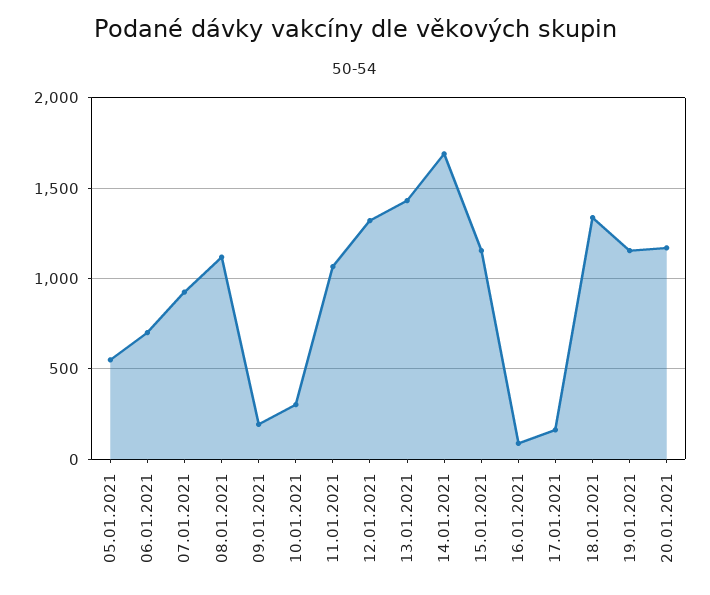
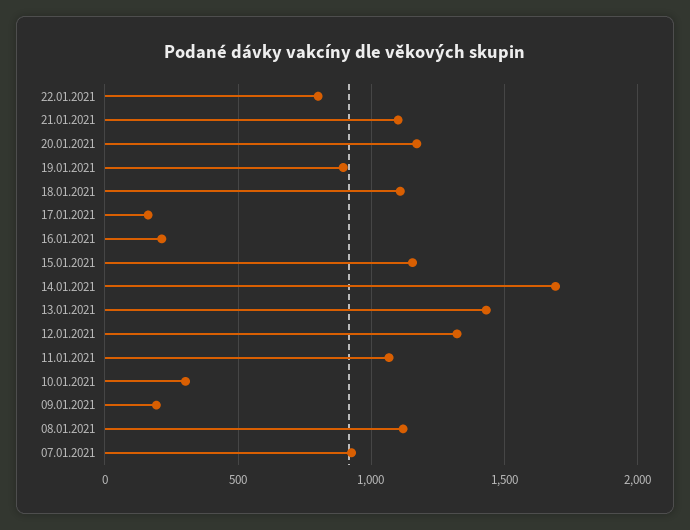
05.01.2021: 550 -> none
06.01.2021: 700 -> none
16.01.2021: 100 -> 200
18.01.2021: 1350 -> 1100
19.01.2021: 1150 -> 900
22.01.2021: none -> 800
21.01.2021: none -> 1100

